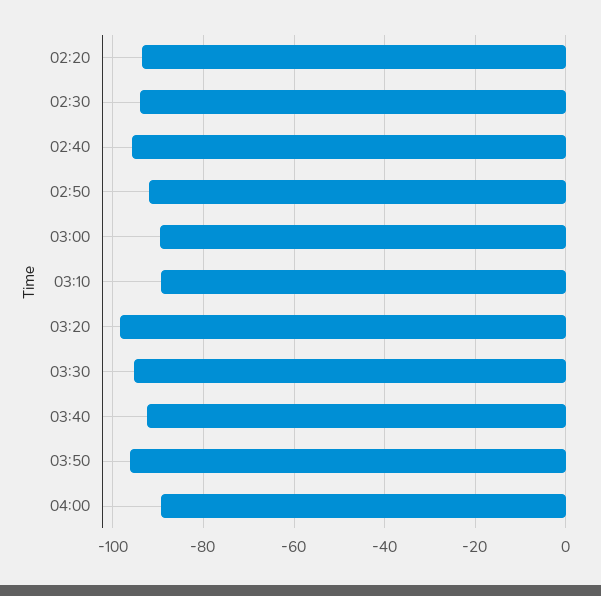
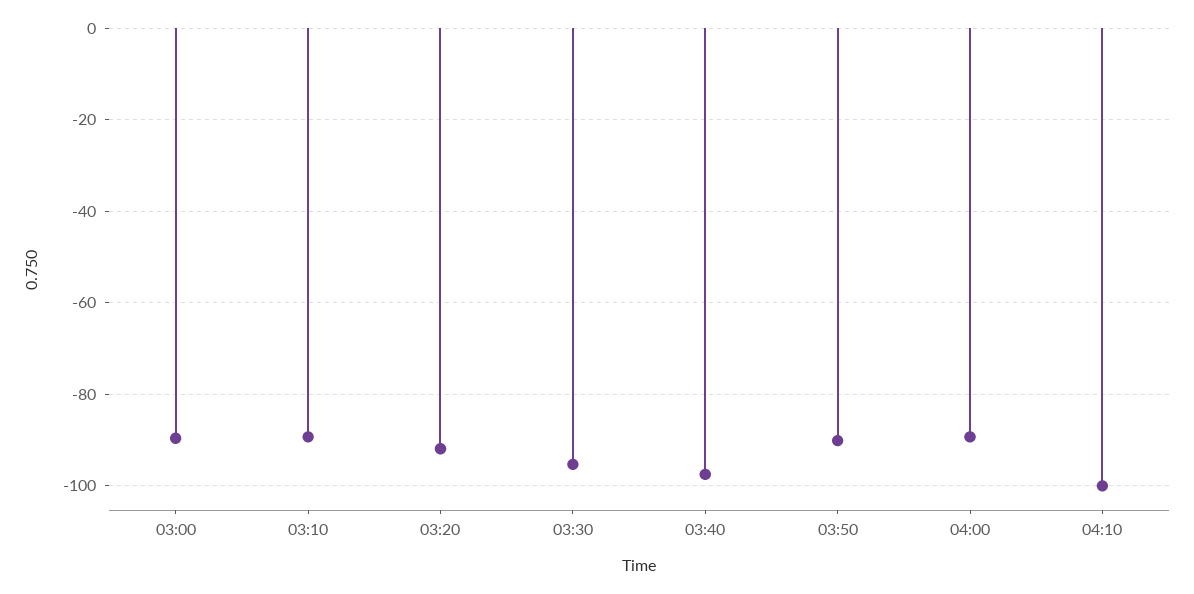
02:20: -94 -> none
02:30: -94 -> none
02:40: -96 -> none
02:50: -92 -> none
03:20: -98 -> -92
03:40: -92 -> -98
03:50: -96 -> -90
04:10: none -> -100

